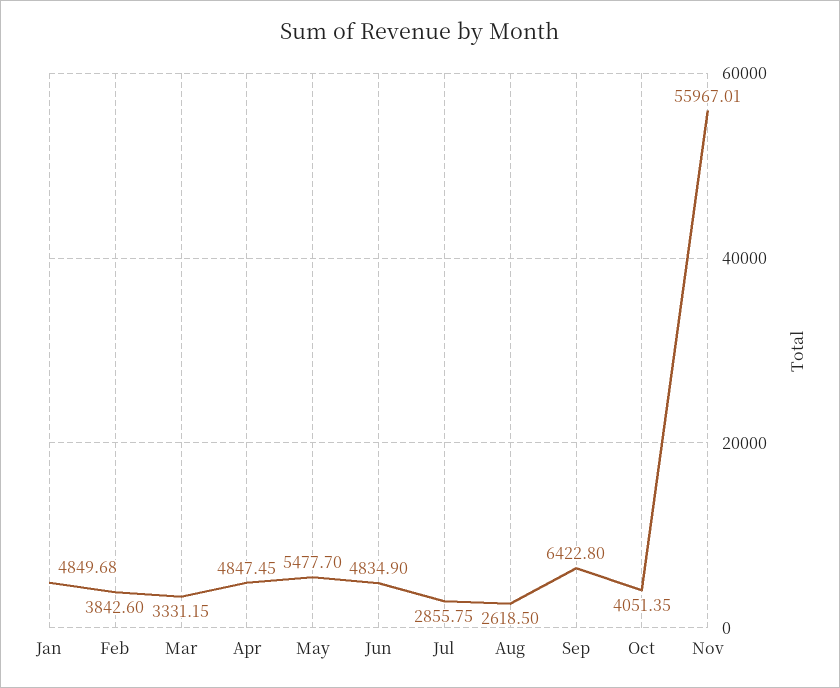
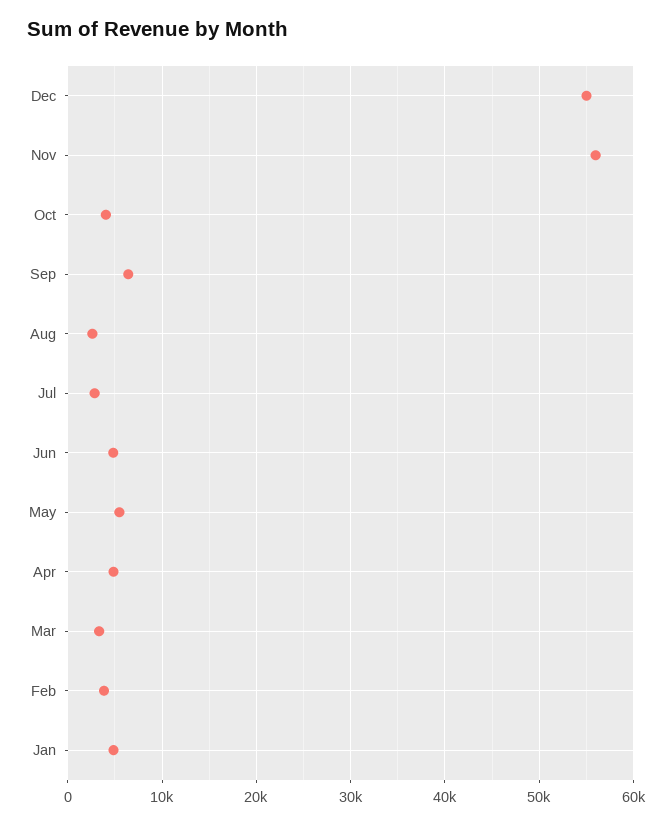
Dec: none -> 55000

